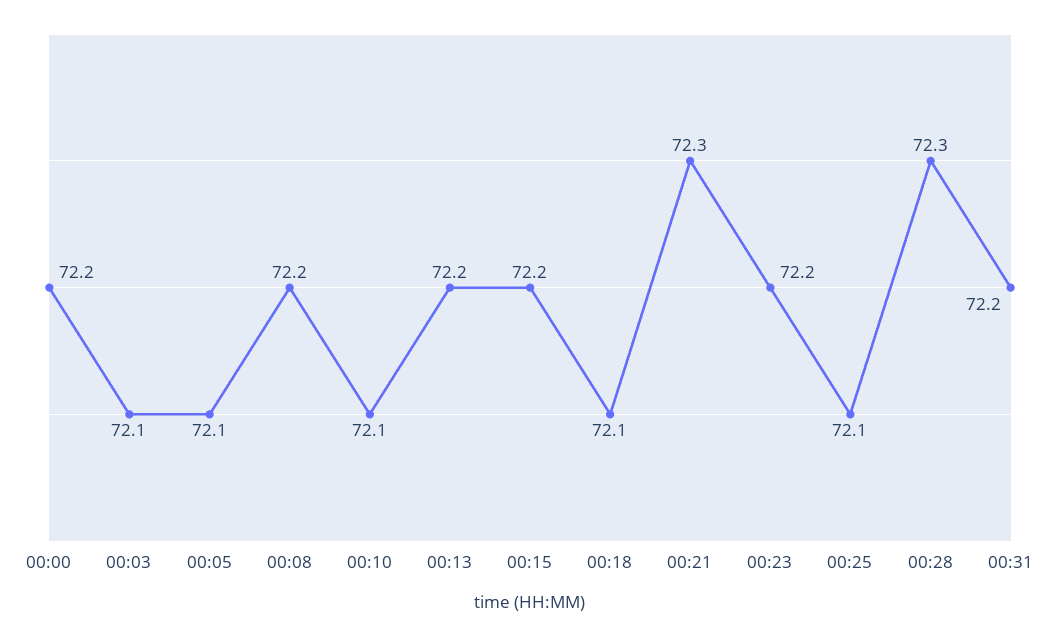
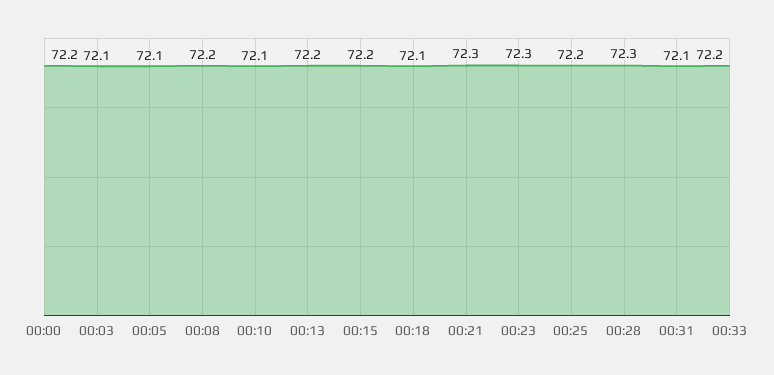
00:23: 72.2 -> 72.3
00:25: 72.1 -> 72.2
00:31: 72.2 -> 72.1
00:33: none -> 72.2

